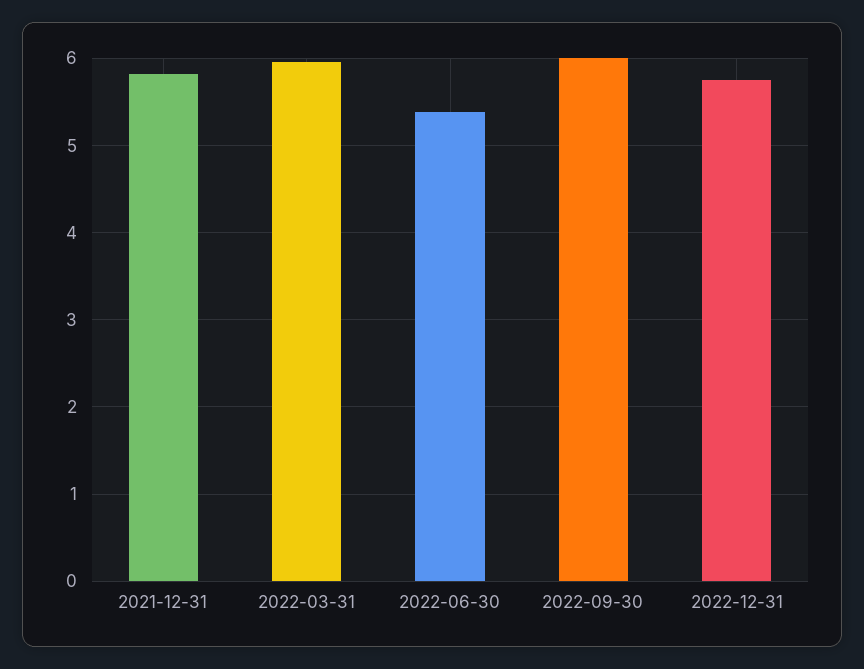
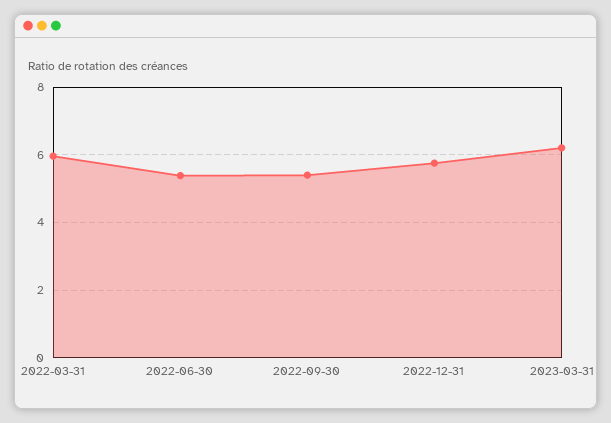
2021-12-31: 5.8 -> none
2022-09-30: 6 -> 5.4
2023-03-31: none -> 6.2

